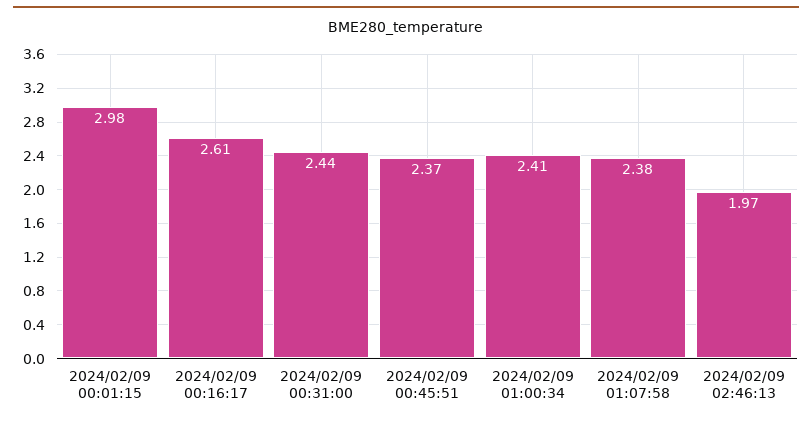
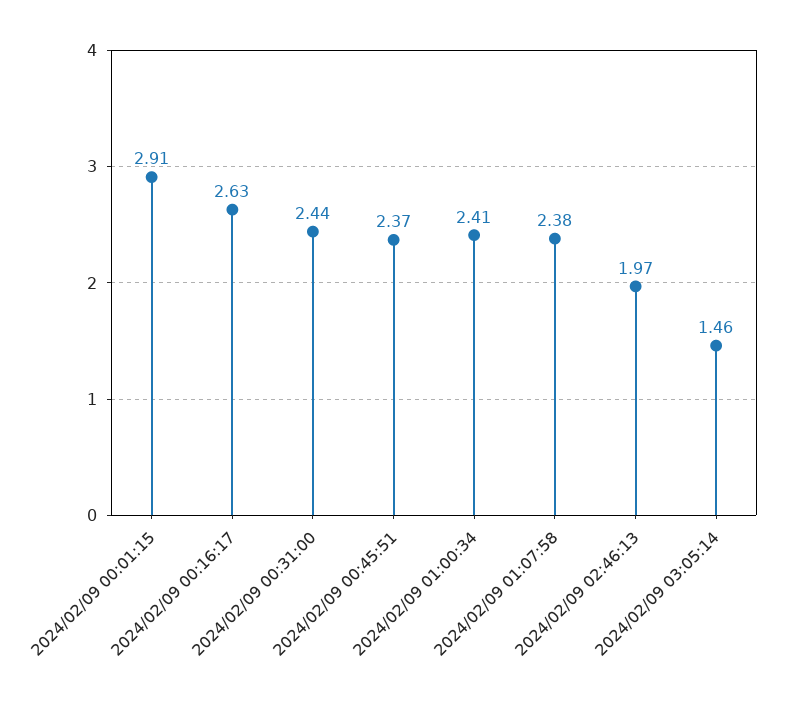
2024/02/09 00:01:15: 2.98 -> 2.91
2024/02/09 00:16:17: 2.61 -> 2.63
2024/02/09 03:05:14: none -> 1.46

